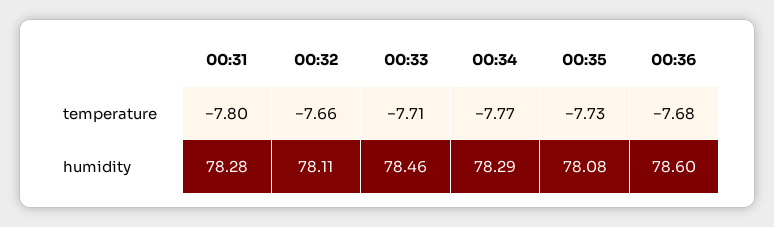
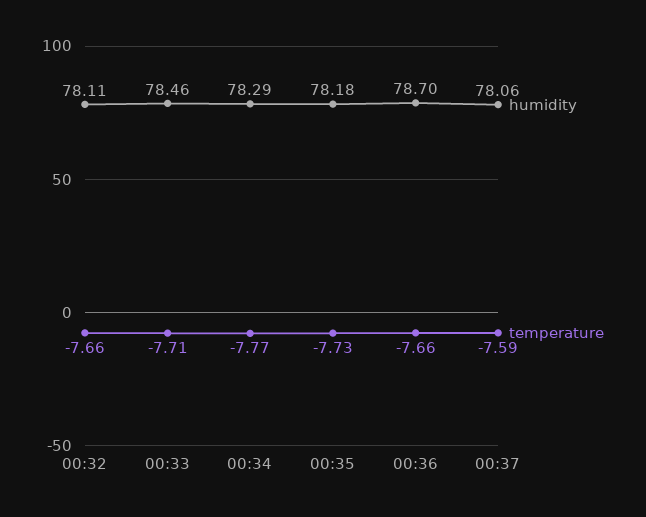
temperature, 00:31: -7.8 -> none
temperature, 00:36: -7.68 -> -7.66
humidity, 00:31: 78.28 -> none
humidity, 00:35: 78.08 -> 78.18
humidity, 00:36: 78.6 -> 78.7
humidity, 00:37: none -> 78.06
temperature, 00:37: none -> -7.59

